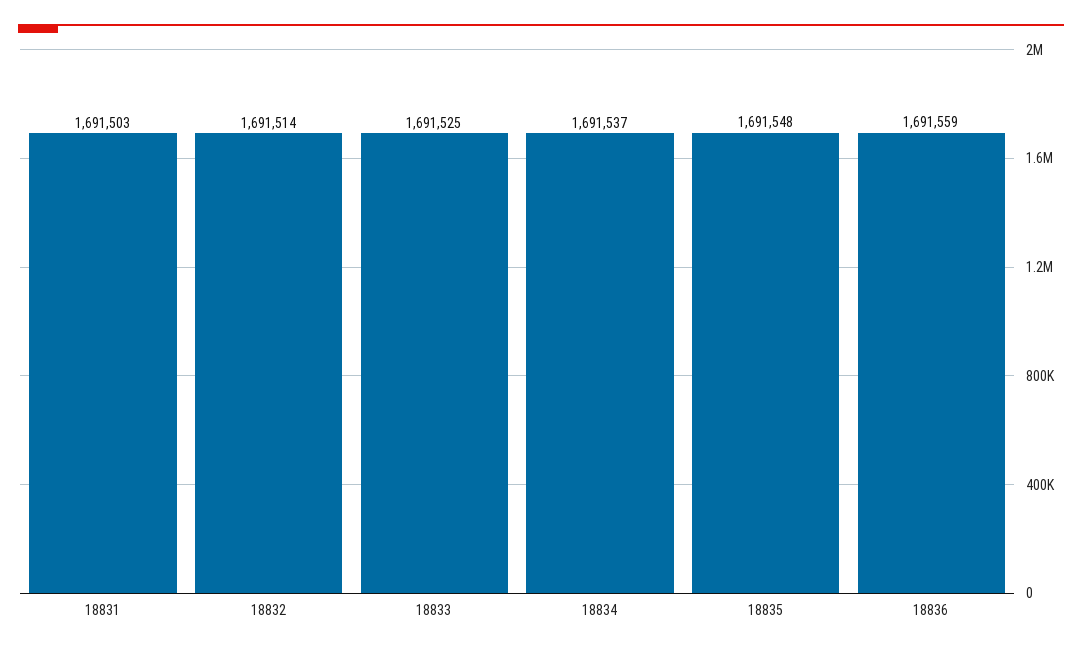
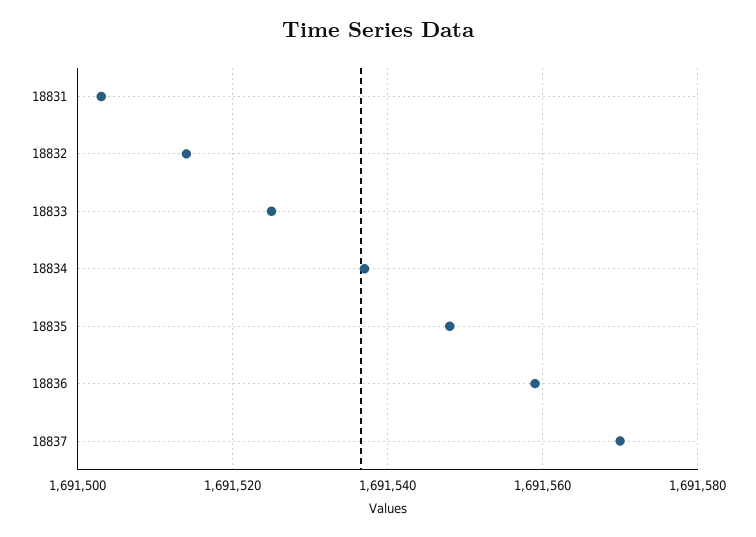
18837: none -> 1691570

